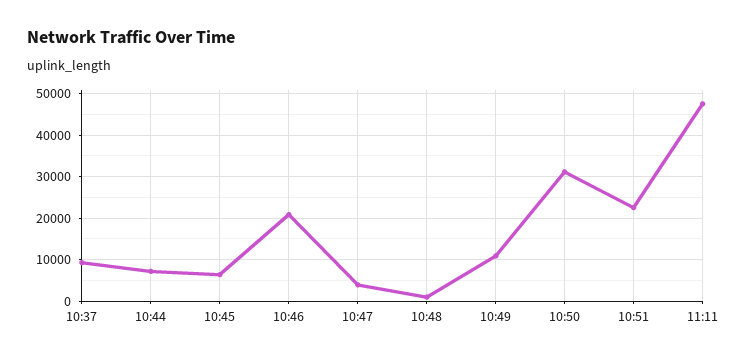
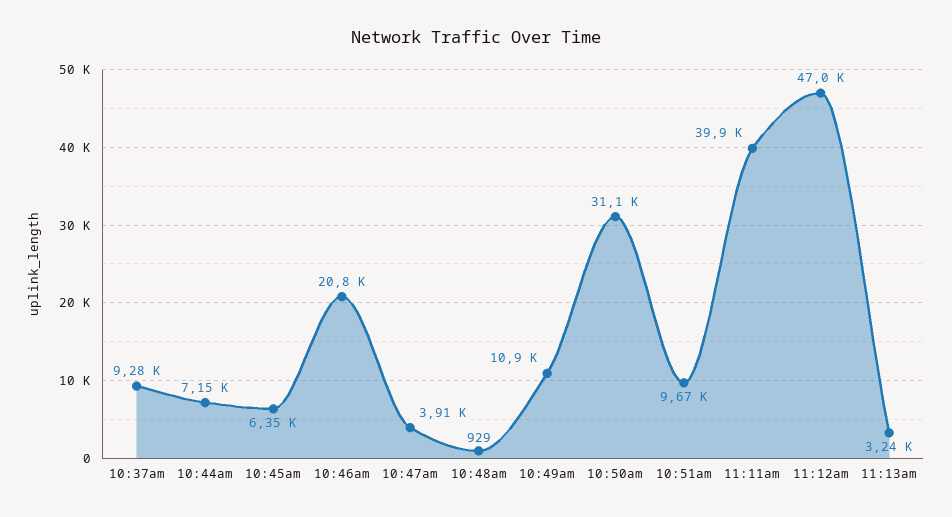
10:51: 22000 -> 9670
11:11: 48000 -> 39900
11:12am: none -> 47000
11:13am: none -> 3240

